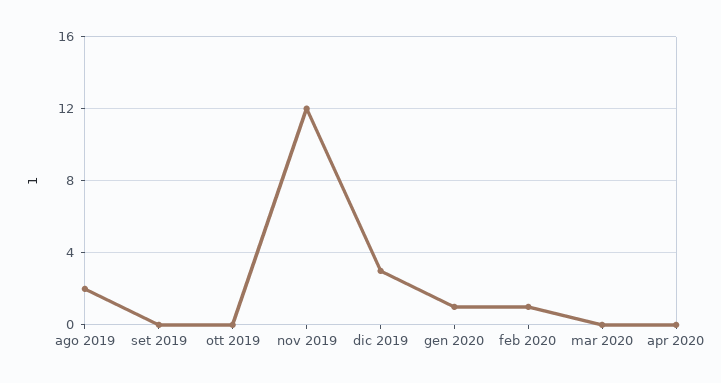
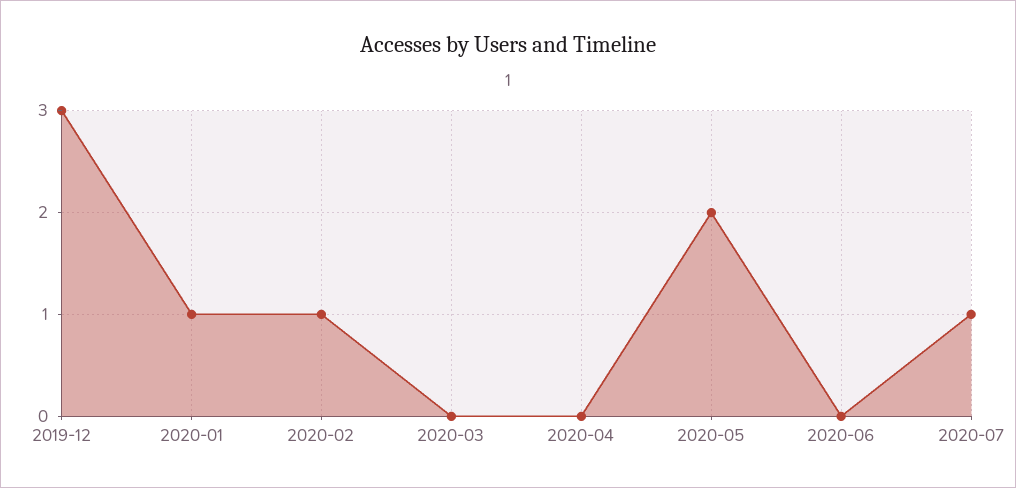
ago 2019: 2 -> none
set 2019: 0 -> none
ott 2019: 0 -> none
nov 2019: 12 -> none
2020-05: none -> 2
2020-06: none -> 0
2020-07: none -> 1

